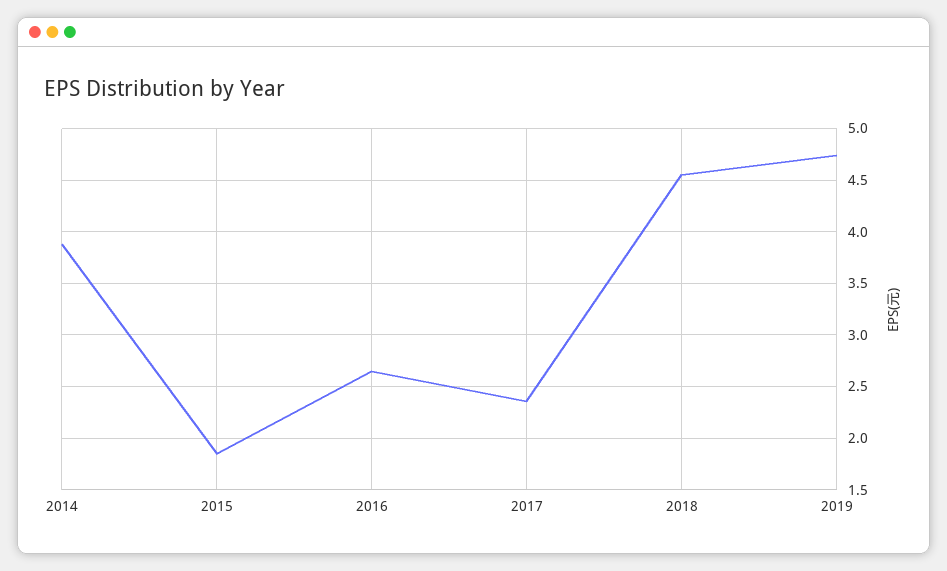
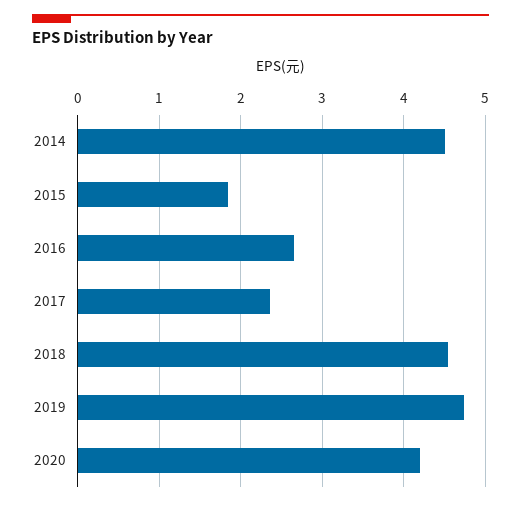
2014: 3.9 -> 4.5
2020: none -> 4.2

